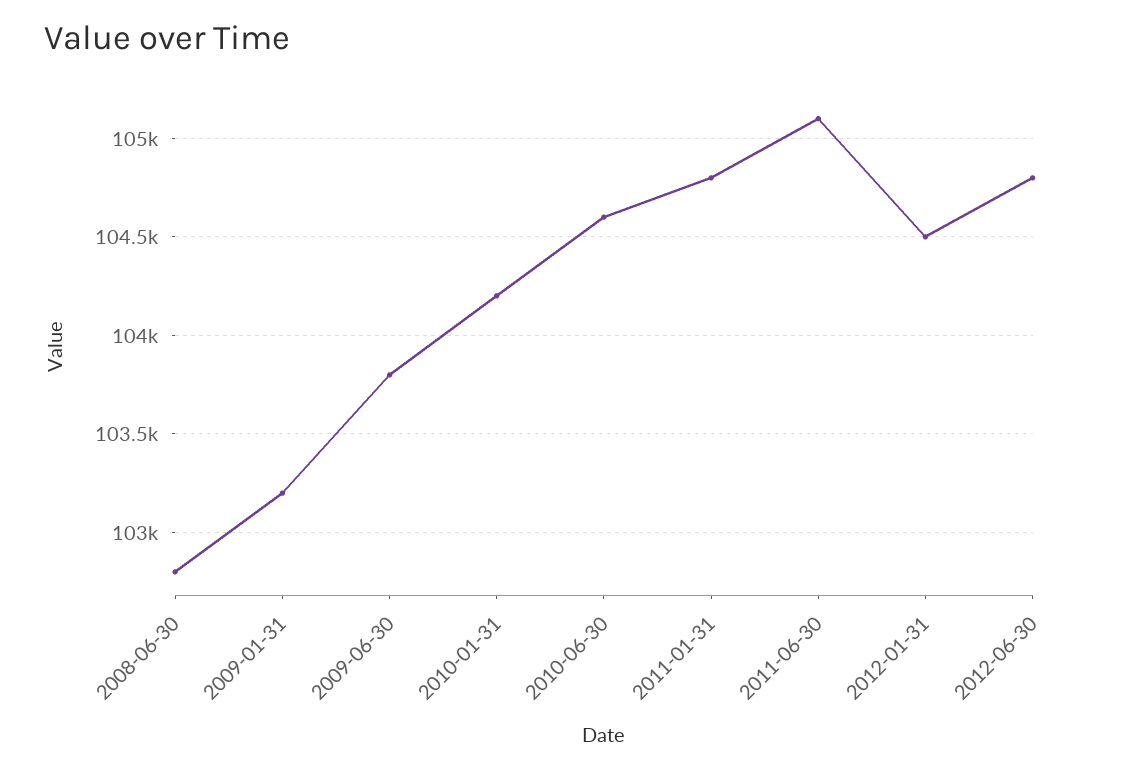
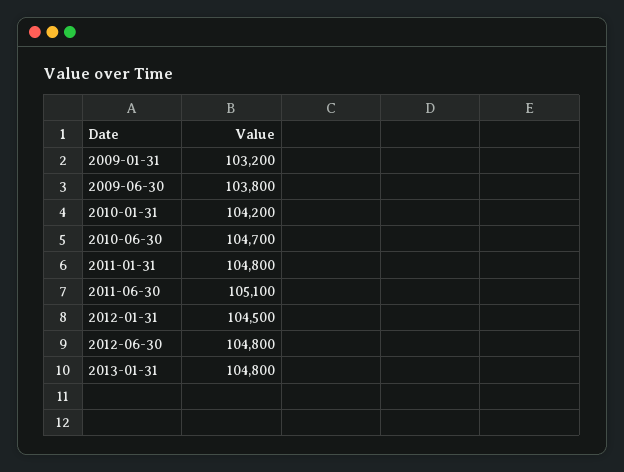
2008-06-30: 102800 -> none
2010-06-30: 104600 -> 104700
2013-01-31: none -> 104800

